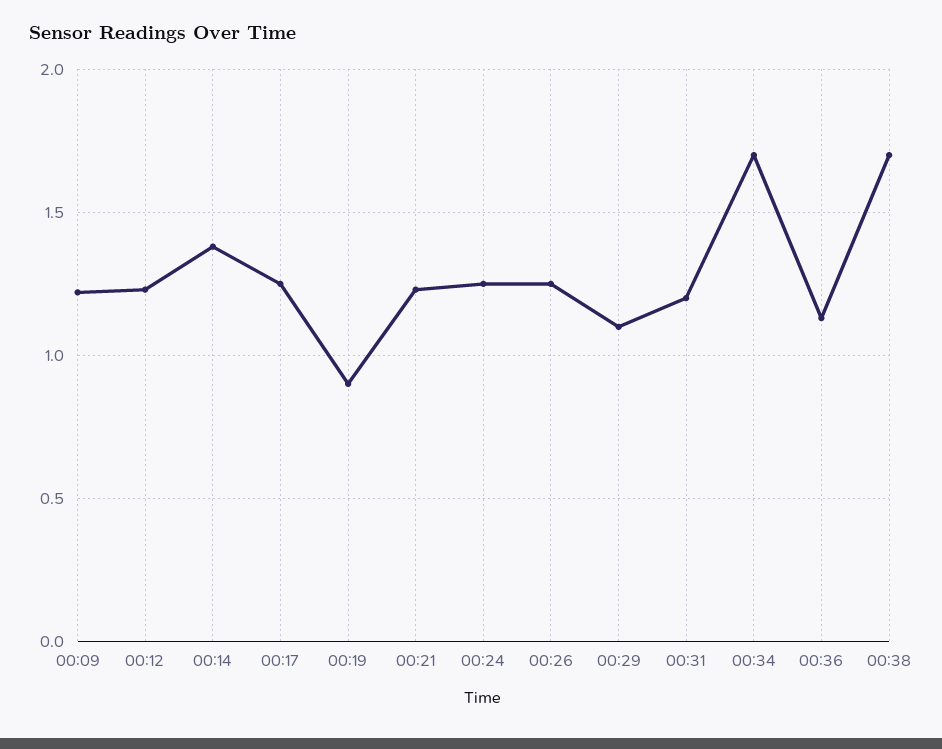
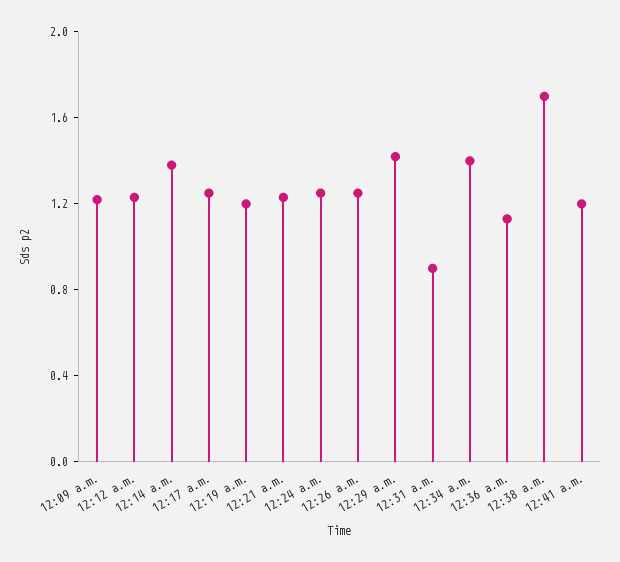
00:19: 0.9 -> 1.2
00:29: 1.1 -> 1.4
00:31: 1.2 -> 0.9
00:34: 1.7 -> 1.4
12:41 a.m.: none -> 1.2

